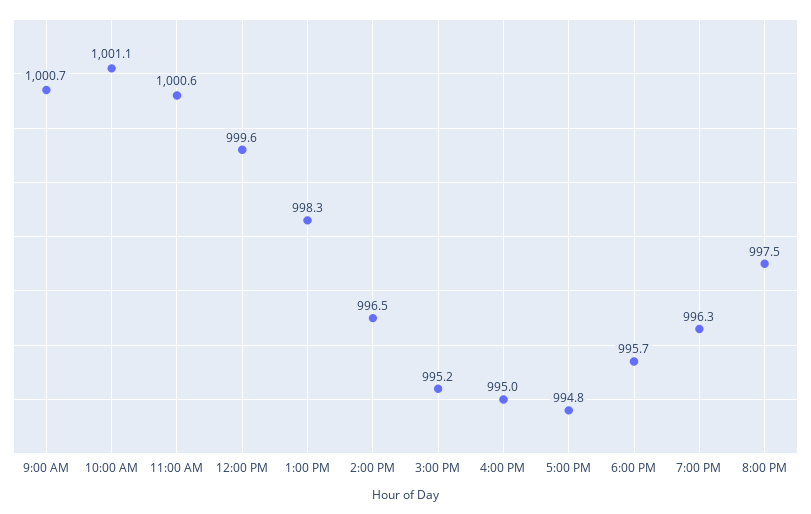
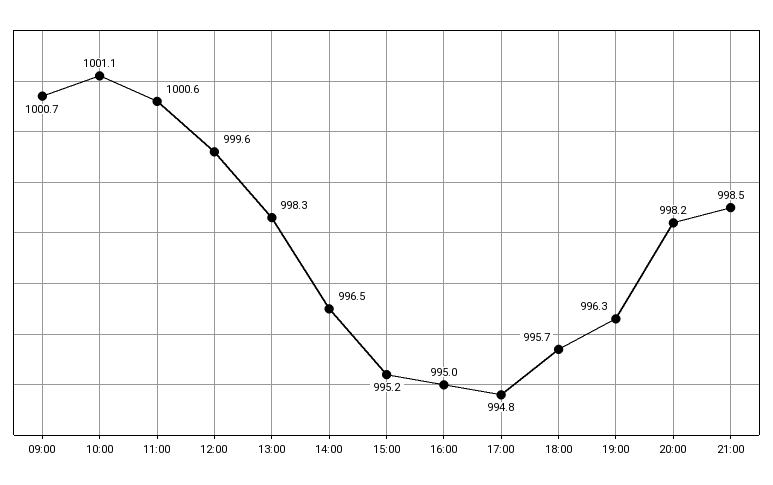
8:00 PM: 997.5 -> 998.2
21:00: none -> 998.5

